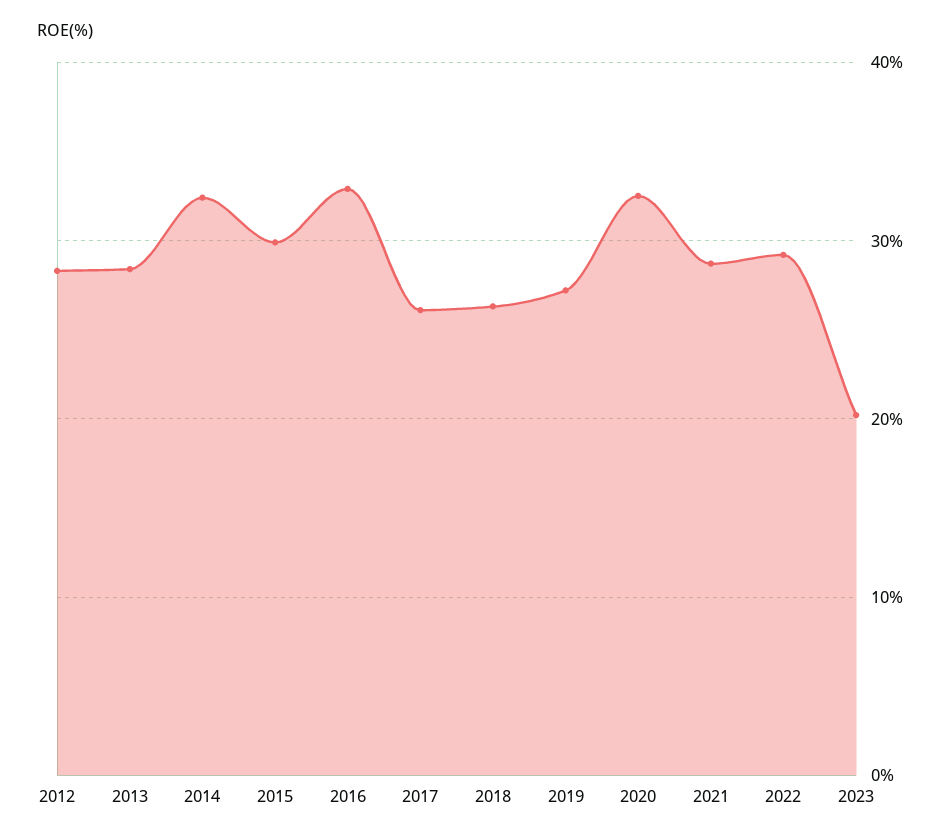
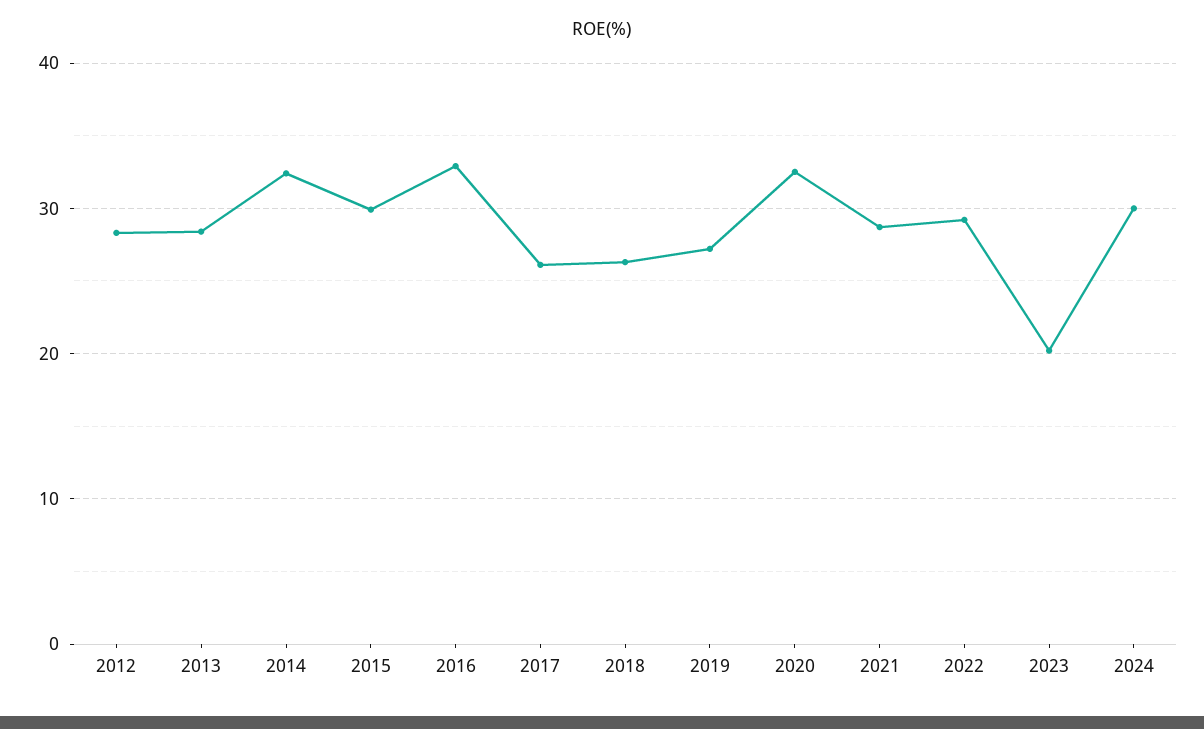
2024: none -> 30

